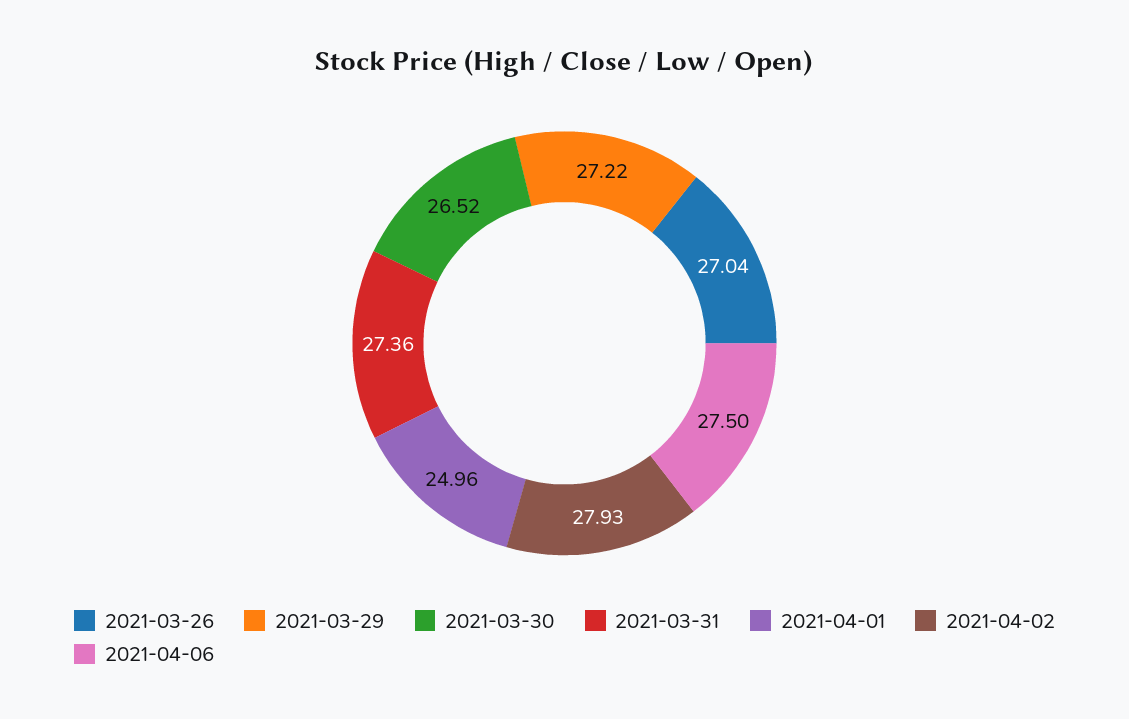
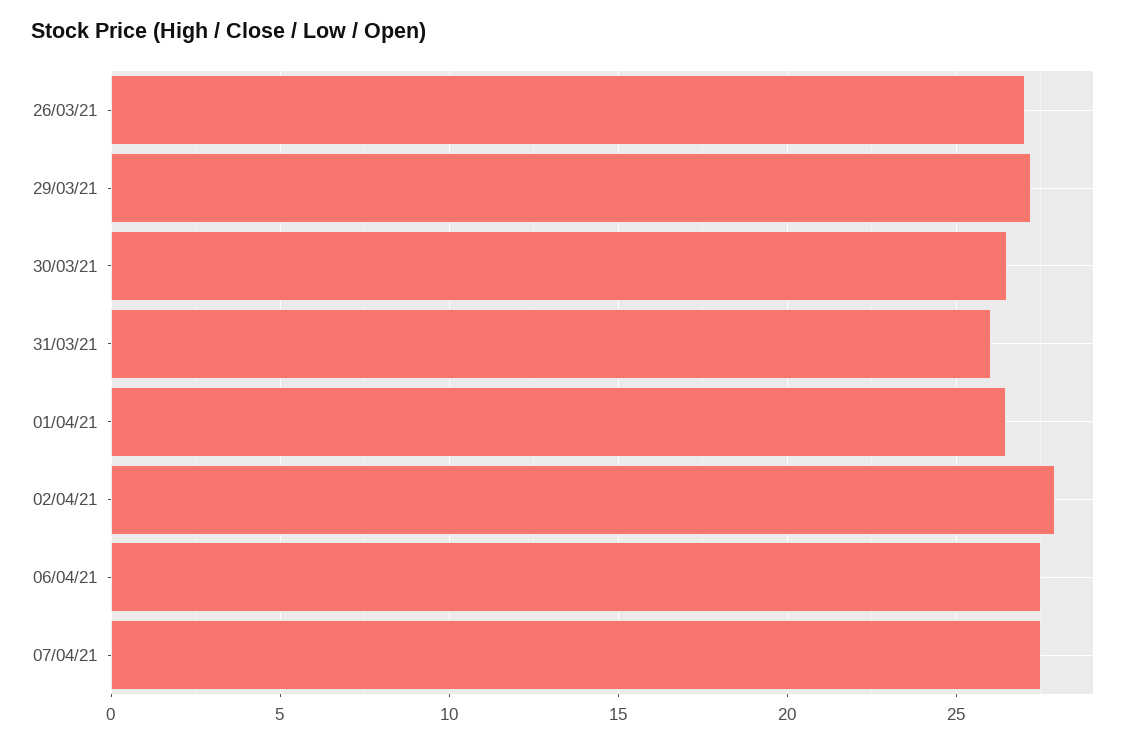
2021-03-31: 27.36 -> 26
2021-04-01: 24.96 -> 26.5
07/04/21: none -> 27.5

